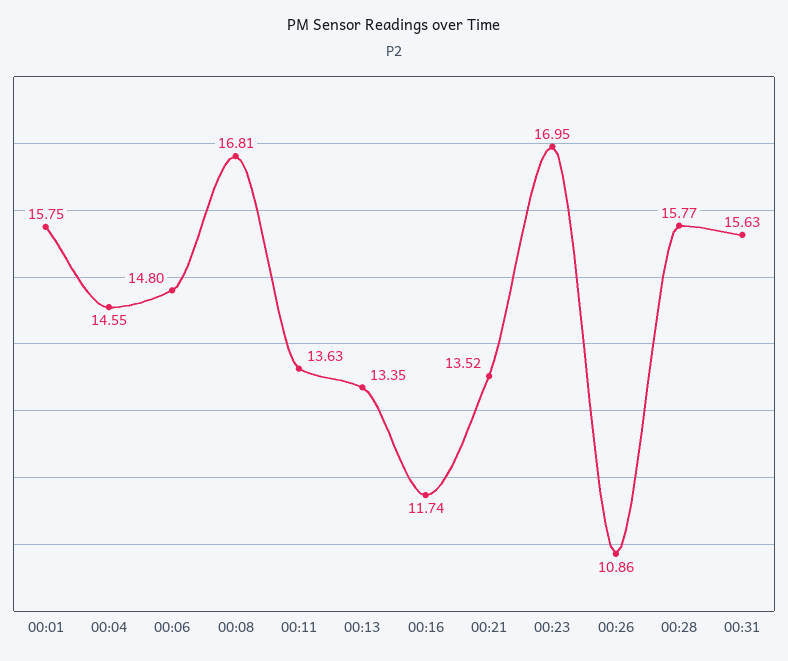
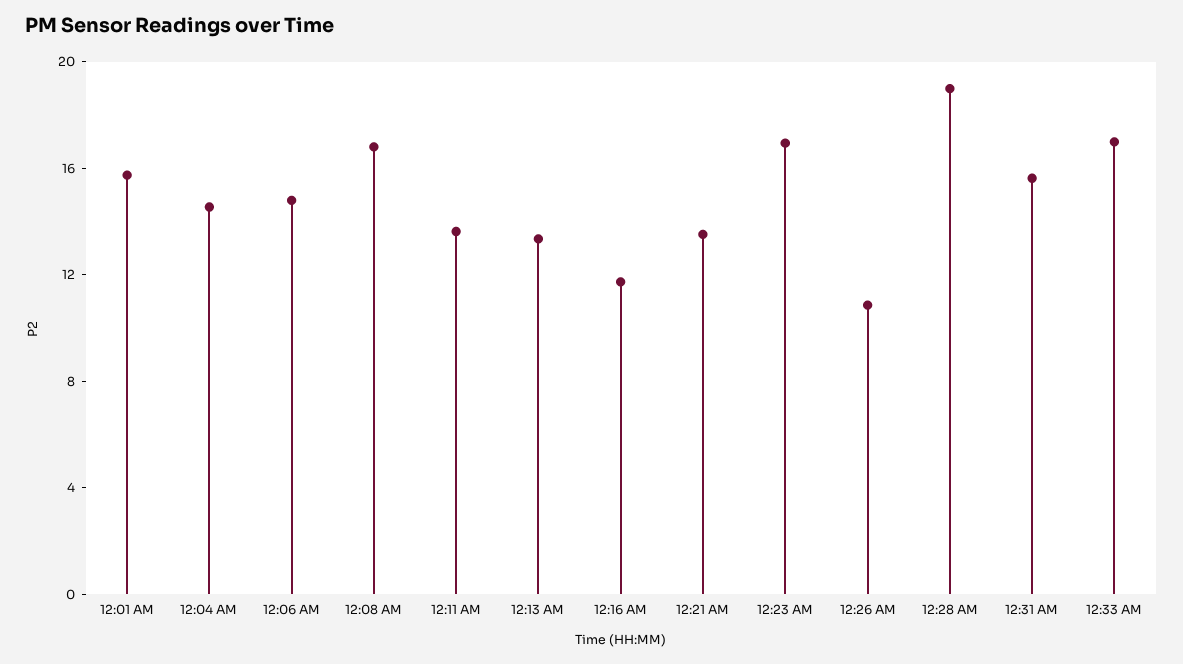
00:28: 15.77 -> 19
12:33 AM: none -> 17

